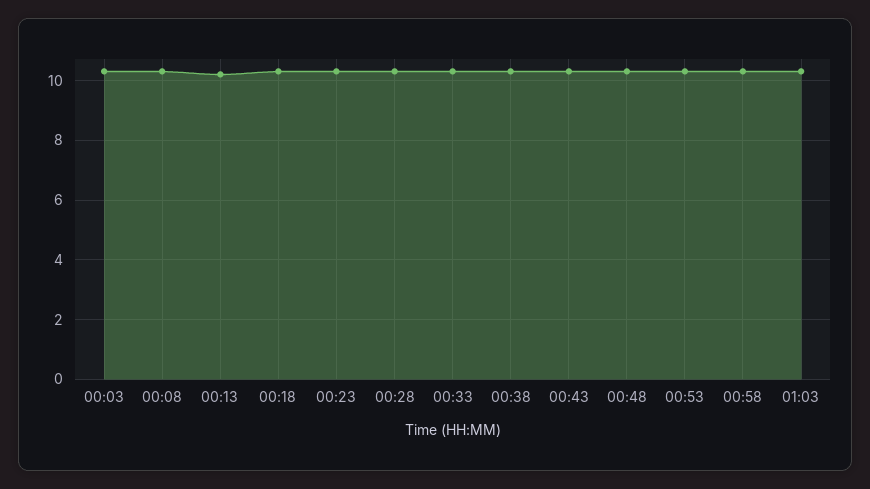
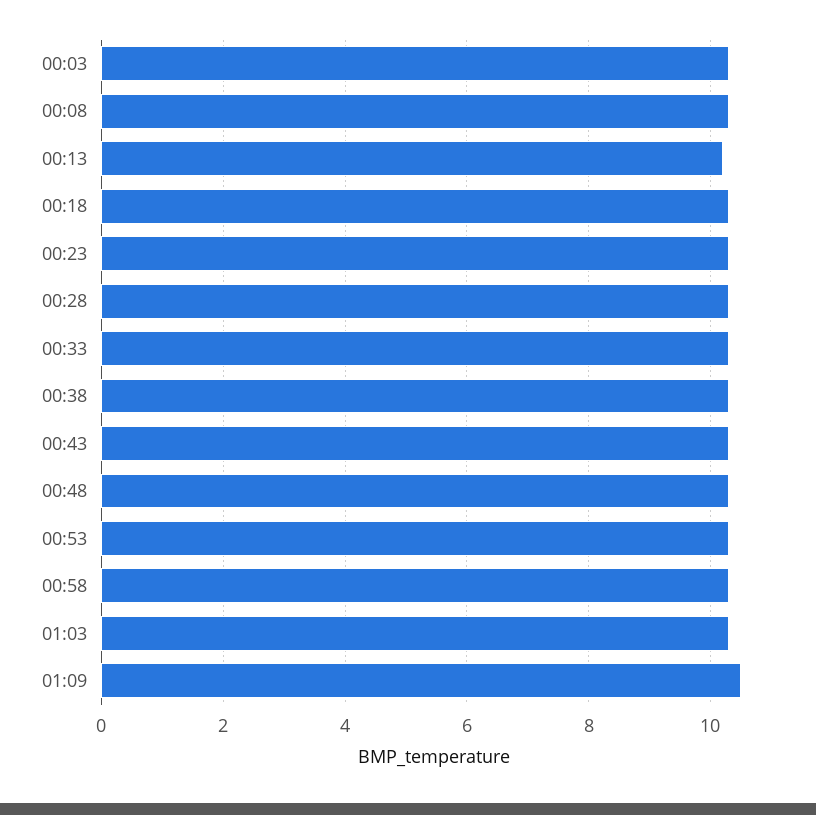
01:09: none -> 10.5

